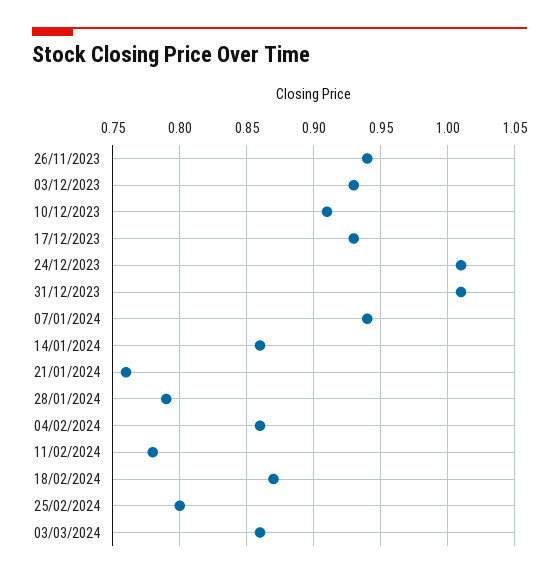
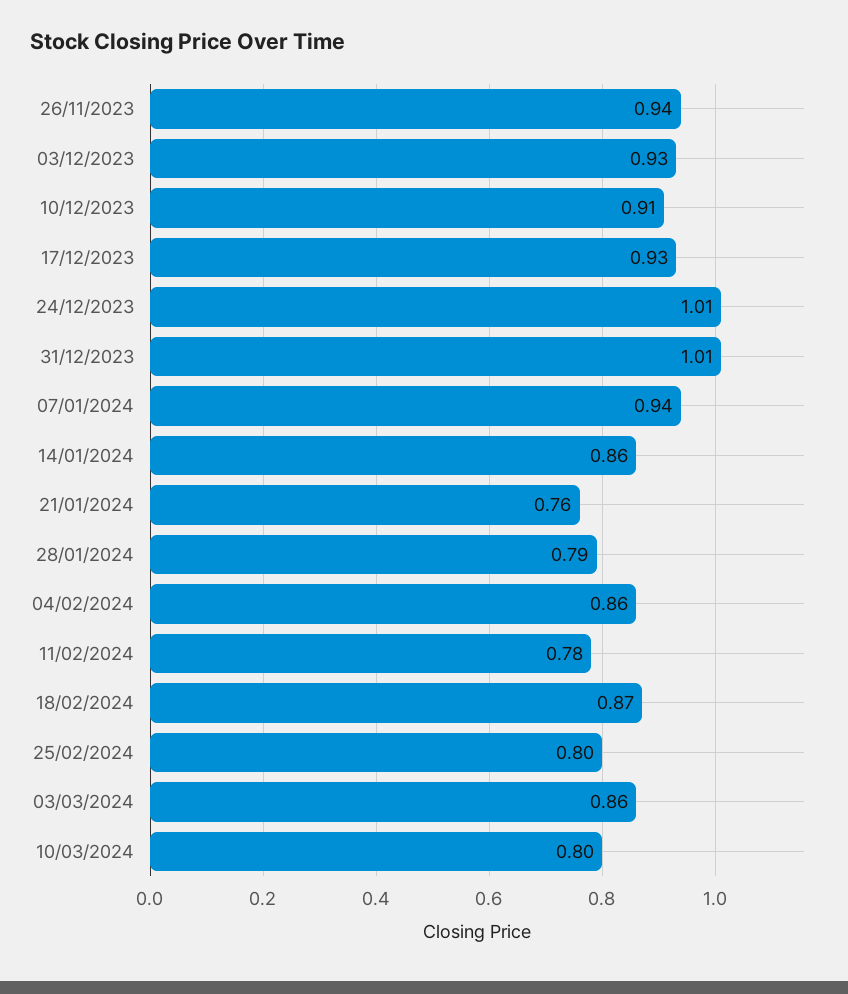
10/03/2024: none -> 0.8

